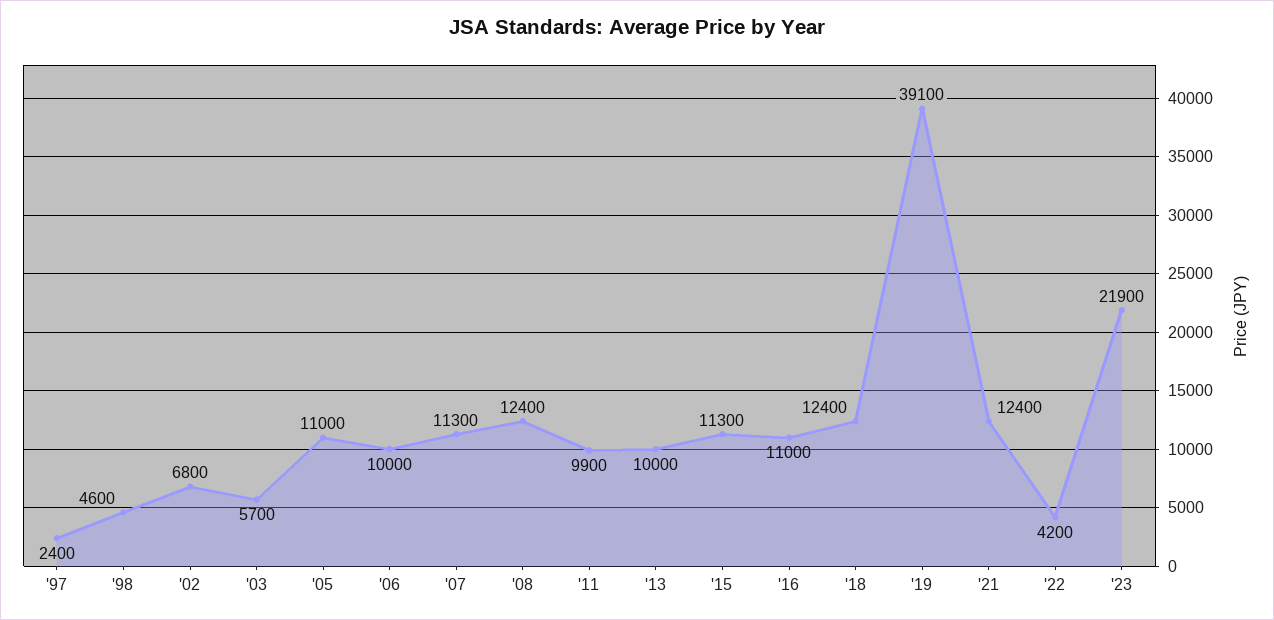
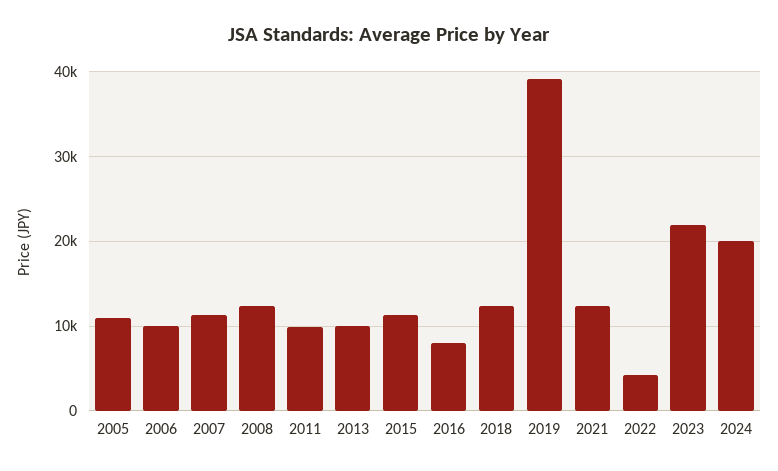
'97: 2400 -> none
'98: 4600 -> none
'02: 6800 -> none
'03: 5700 -> none
'16: 11000 -> 8000
2024: none -> 20000

